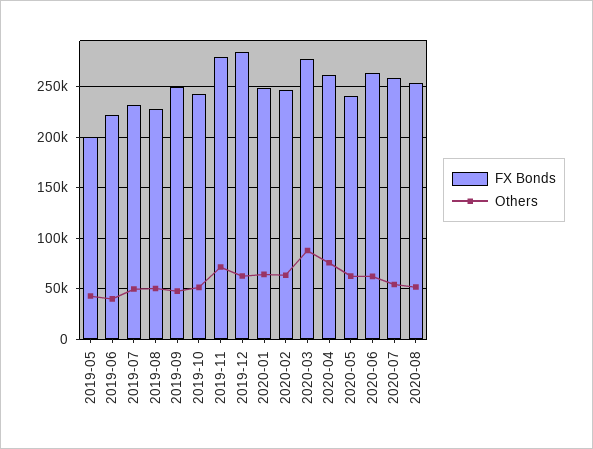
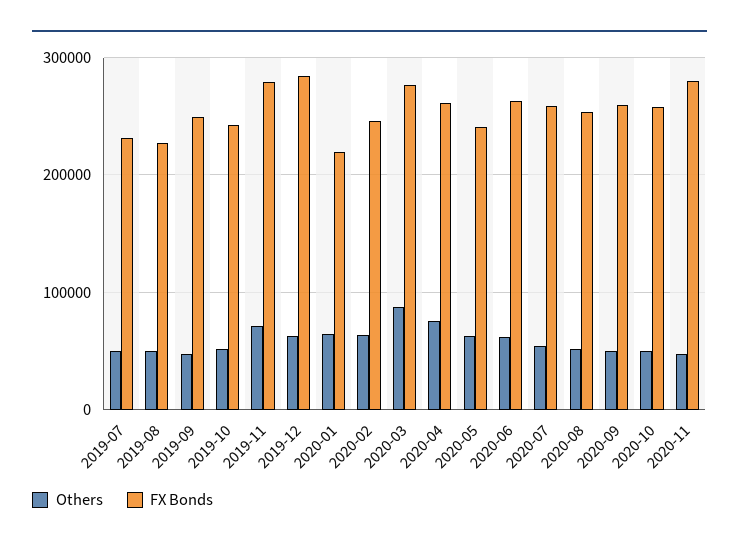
FX Bonds, 2019-05: 200000 -> none
Others, 2019-05: 40000 -> none
FX Bonds, 2019-06: 220000 -> none
Others, 2019-06: 40000 -> none
FX Bonds, 2020-01: 250000 -> 220000
Others, 2020-09: none -> 50000
FX Bonds, 2020-09: none -> 260000
Others, 2020-10: none -> 50000
FX Bonds, 2020-10: none -> 260000
Others, 2020-11: none -> 50000
FX Bonds, 2020-11: none -> 280000

